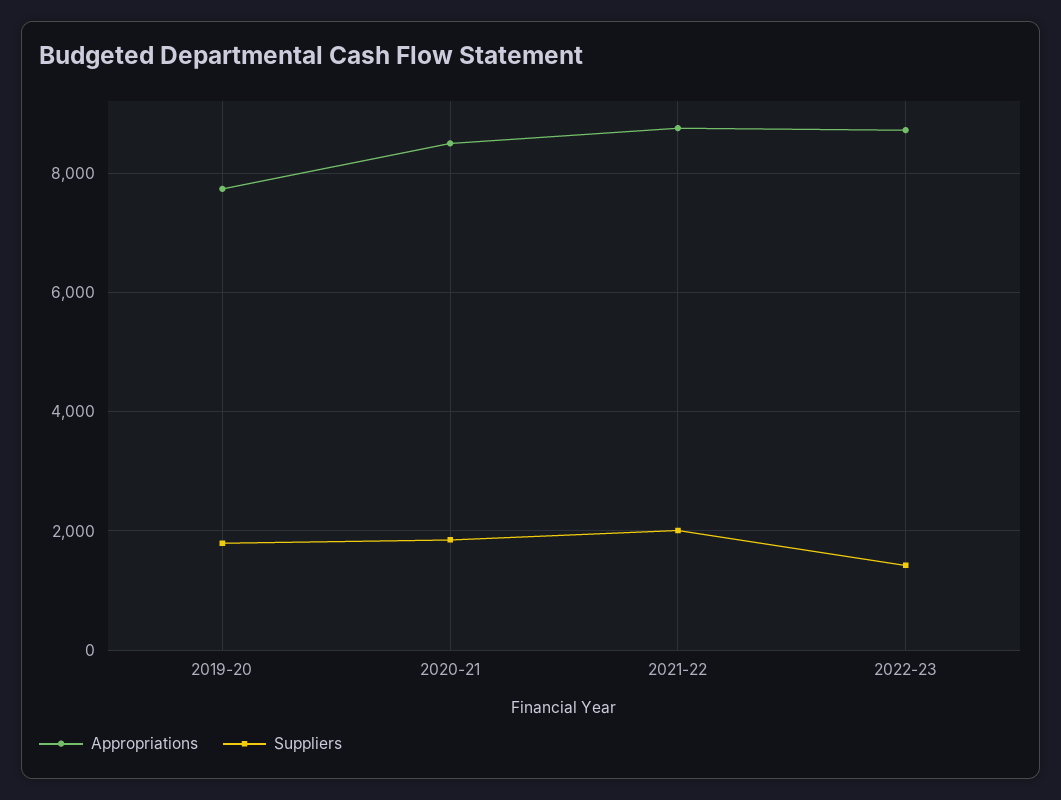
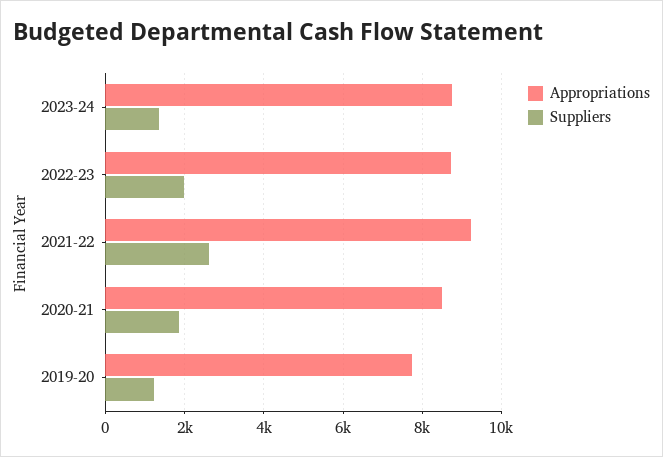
Suppliers, 2019-20: 1800 -> 1200
Appropriations, 2021-22: 8800 -> 9200
Suppliers, 2021-22: 2000 -> 2600
Suppliers, 2022-23: 1400 -> 2000
Appropriations, 2023-24: none -> 8800
Suppliers, 2023-24: none -> 1400

